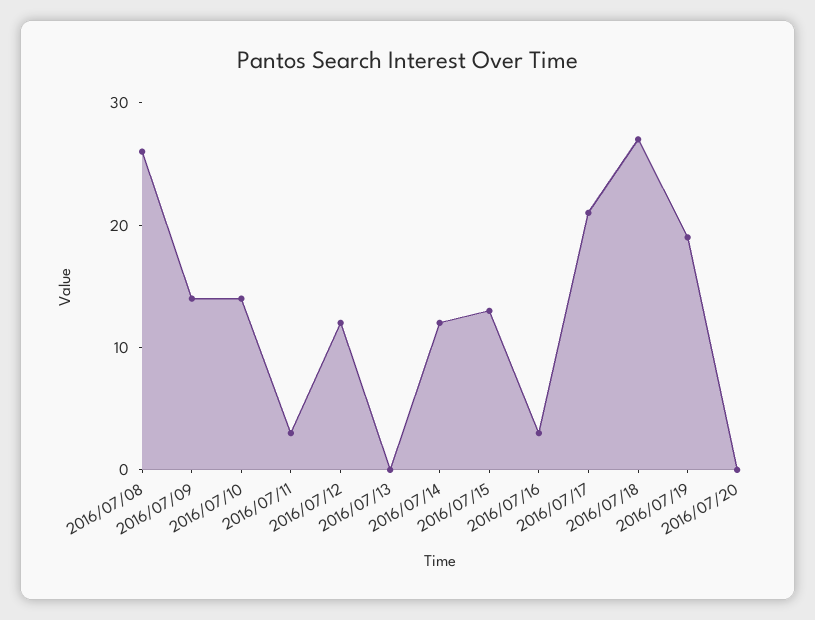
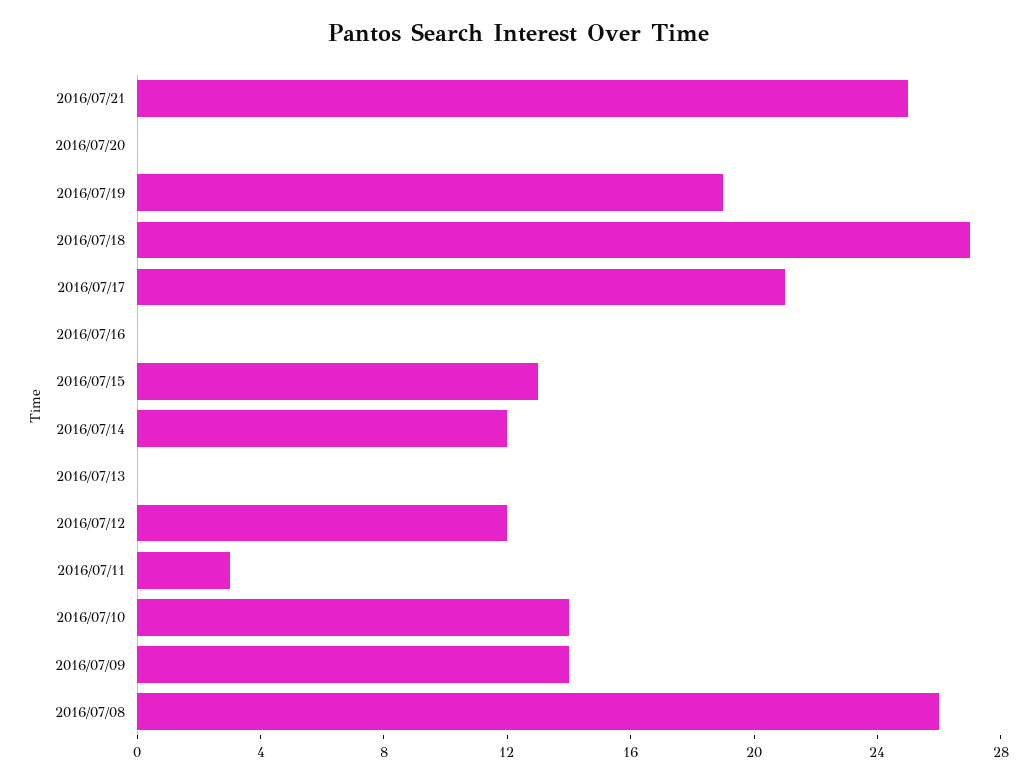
2016/07/16: 3 -> 0
2016/07/21: none -> 25

